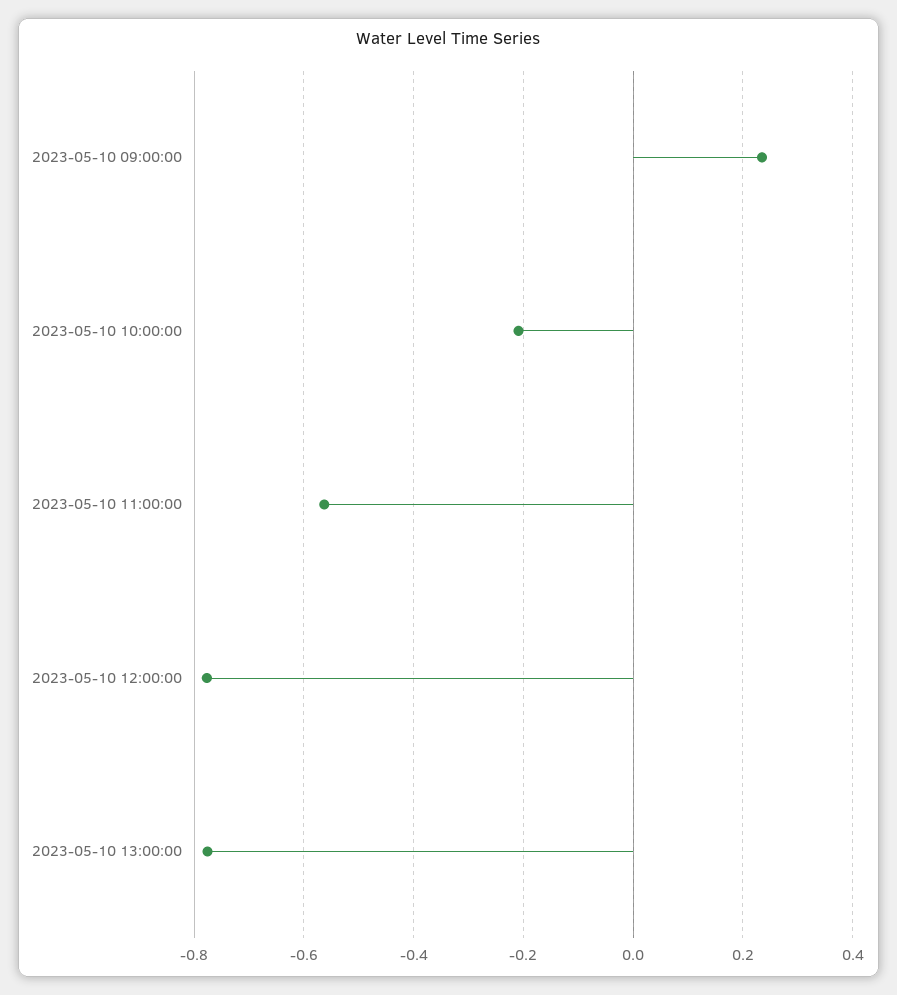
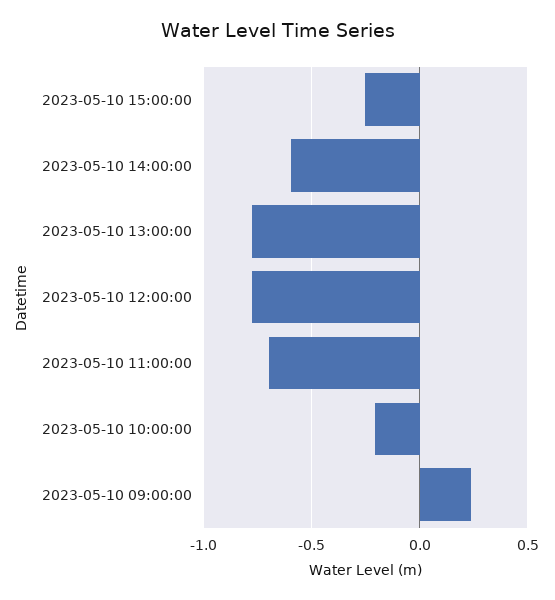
2023-05-10 11:00:00: -0.56 -> -0.7
2023-05-10 15:00:00: none -> -0.25
2023-05-10 14:00:00: none -> -0.6

